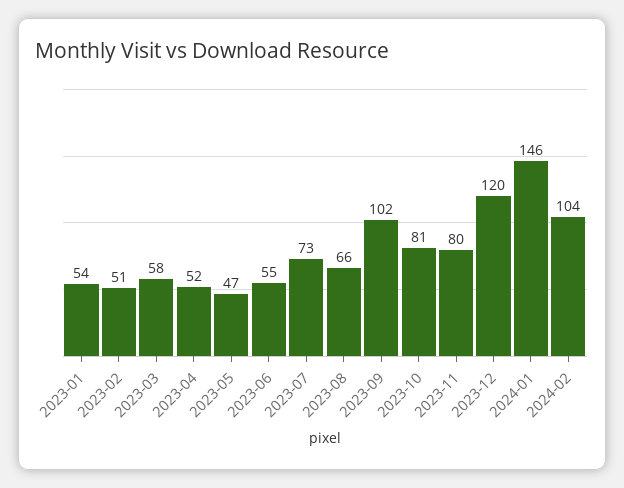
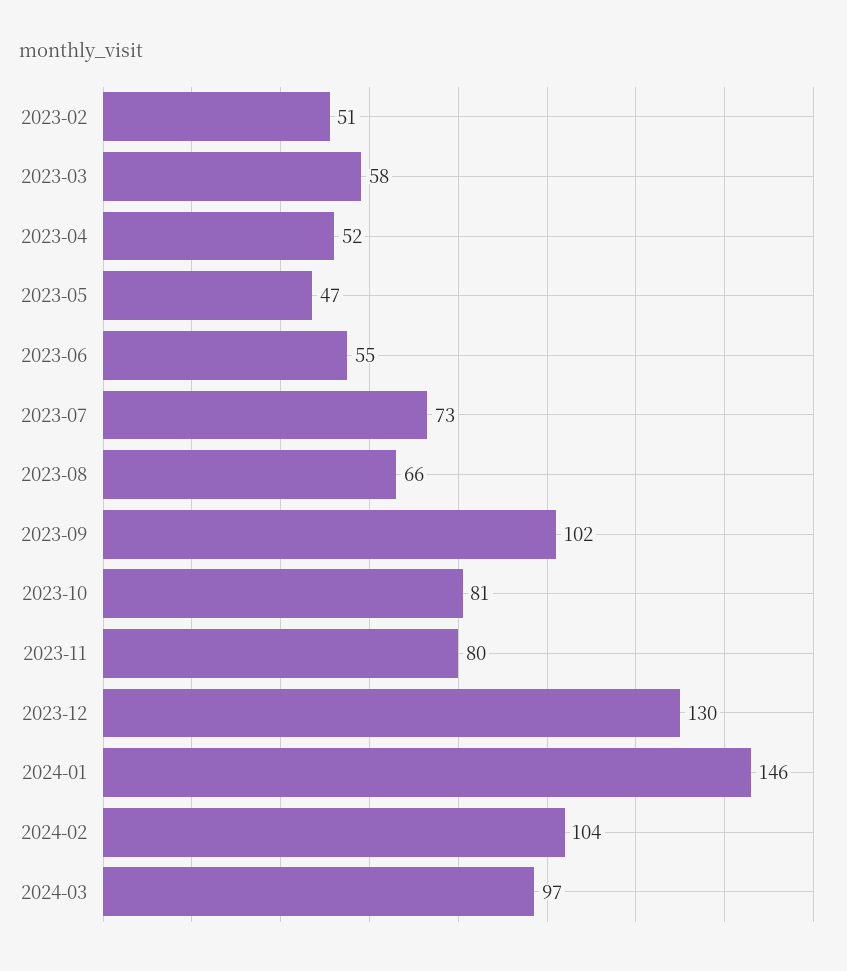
2023-01: 54 -> none
2023-12: 120 -> 130
2024-03: none -> 97

